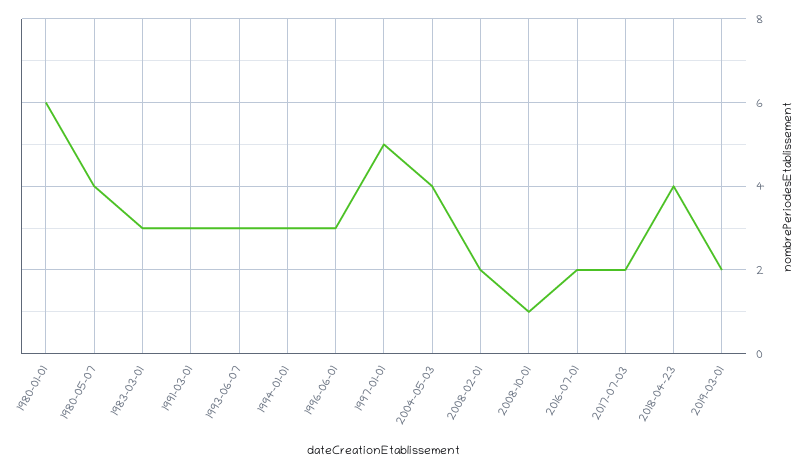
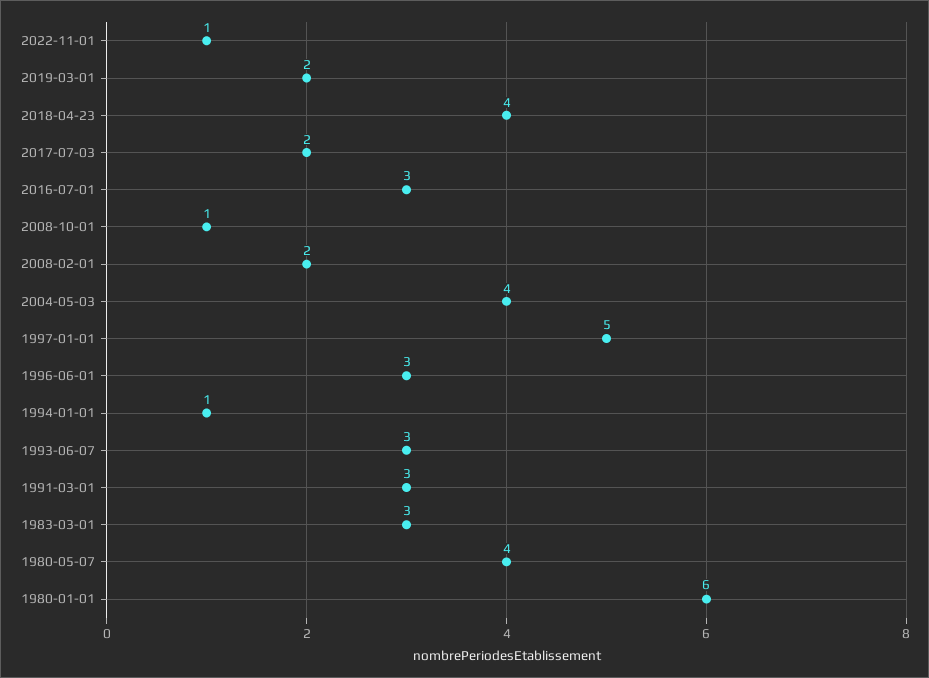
1994-01-01: 3 -> 1
2016-07-01: 2 -> 3
2022-11-01: none -> 1

